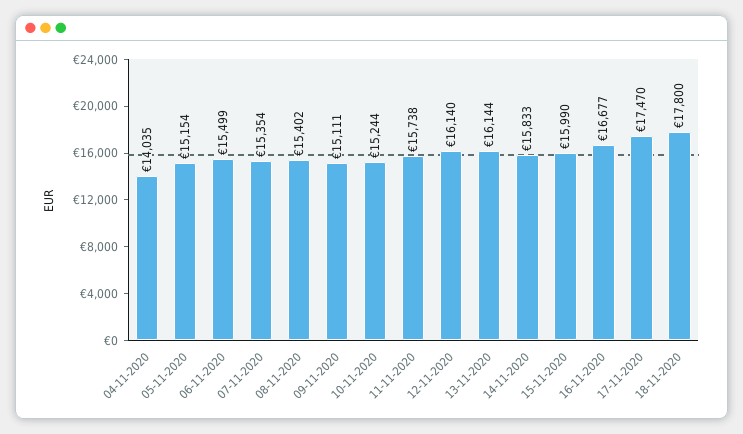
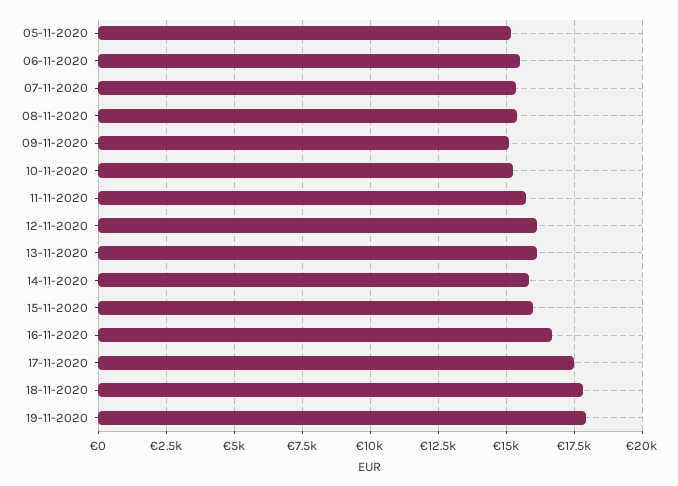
04-11-2020: 14035 -> none
19-11-2020: none -> 18000

